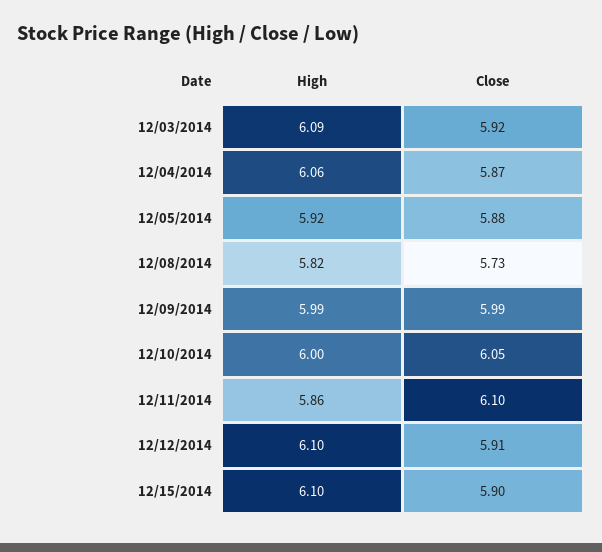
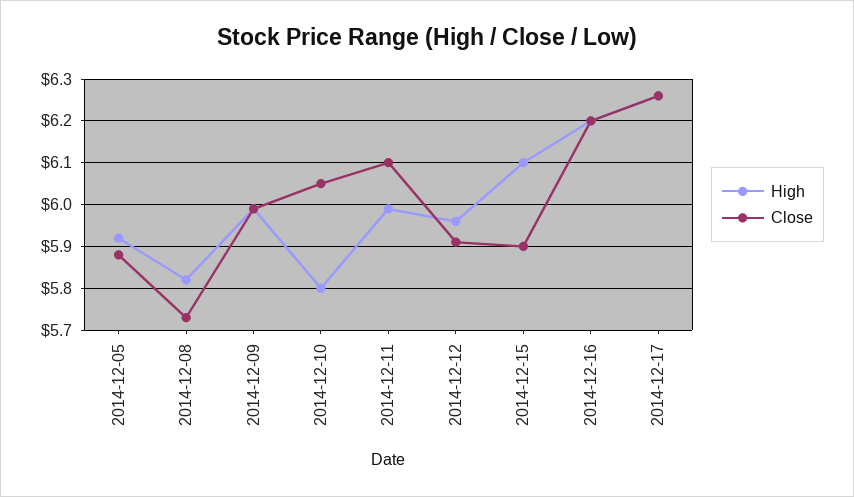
High, 12/03/2014: 6.09 -> none
Close, 12/03/2014: 5.92 -> none
High, 12/04/2014: 6.06 -> none
Close, 12/04/2014: 5.87 -> none
High, 12/10/2014: 6 -> 5.8
High, 12/11/2014: 5.86 -> 6
High, 12/12/2014: 6.1 -> 5.95
High, 2014-12-16: none -> 6.2
Close, 2014-12-16: none -> 6.2
High, 2014-12-17: none -> 6.25
Close, 2014-12-17: none -> 6.25

